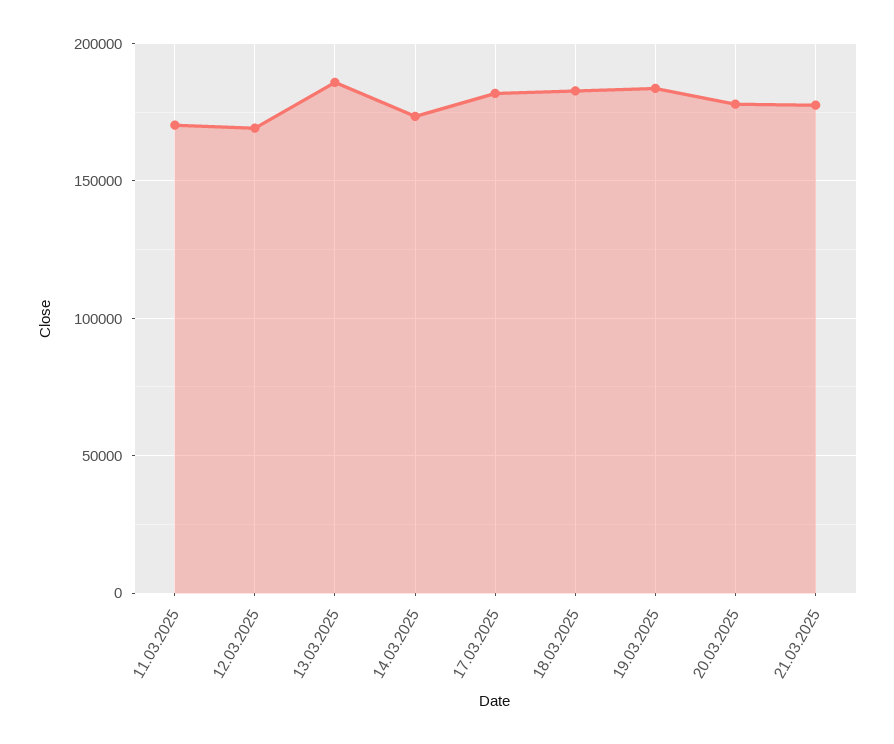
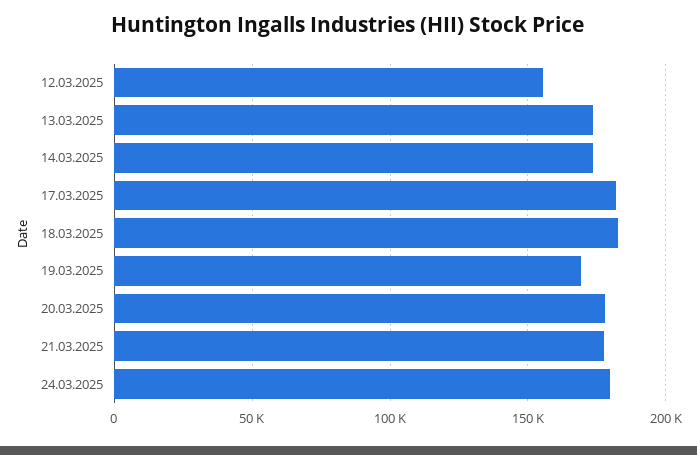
11.03.2025: 170000 -> none
12.03.2025: 170000 -> 155000
13.03.2025: 185000 -> 175000
19.03.2025: 185000 -> 170000
24.03.2025: none -> 180000

